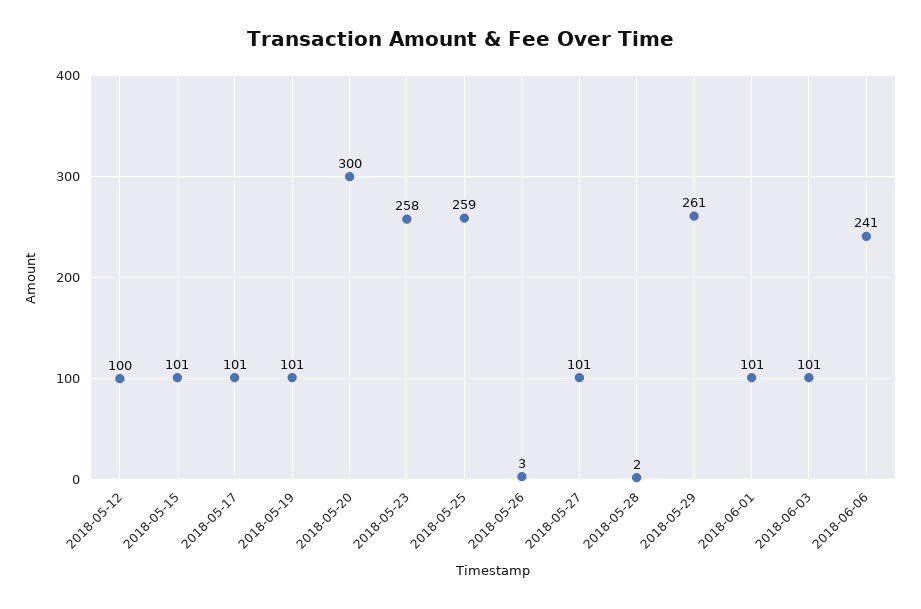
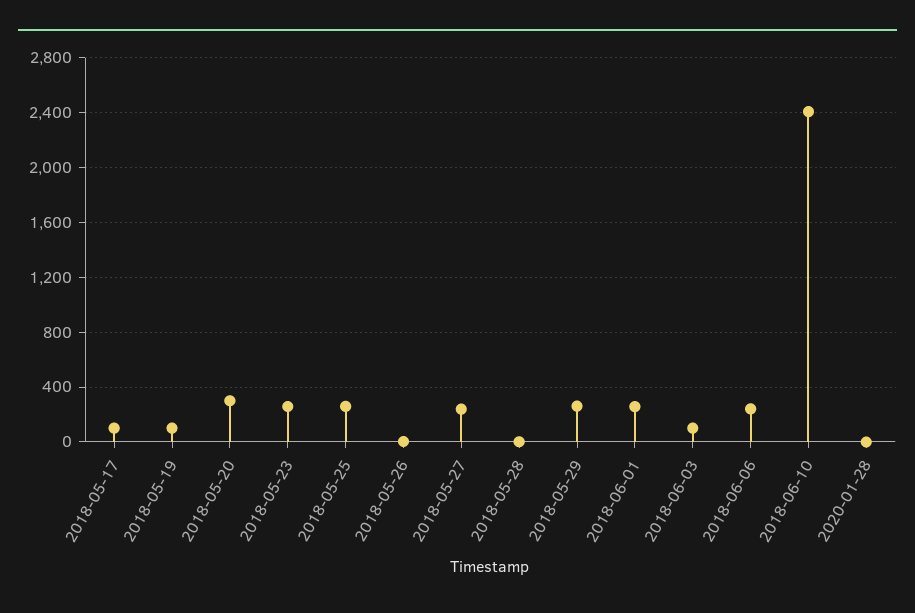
2018-05-12: 100 -> none
2018-05-15: 101 -> none
2018-05-27: 101 -> 250
2018-06-01: 101 -> 250
2018-06-10: none -> 2400
2020-01-28: none -> 0

